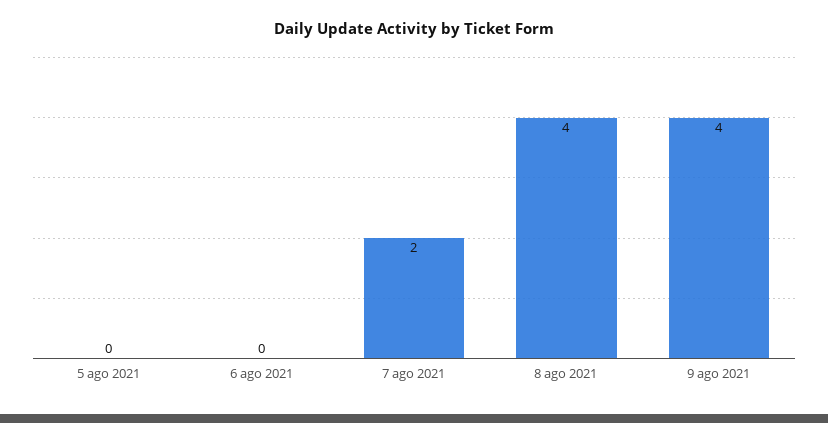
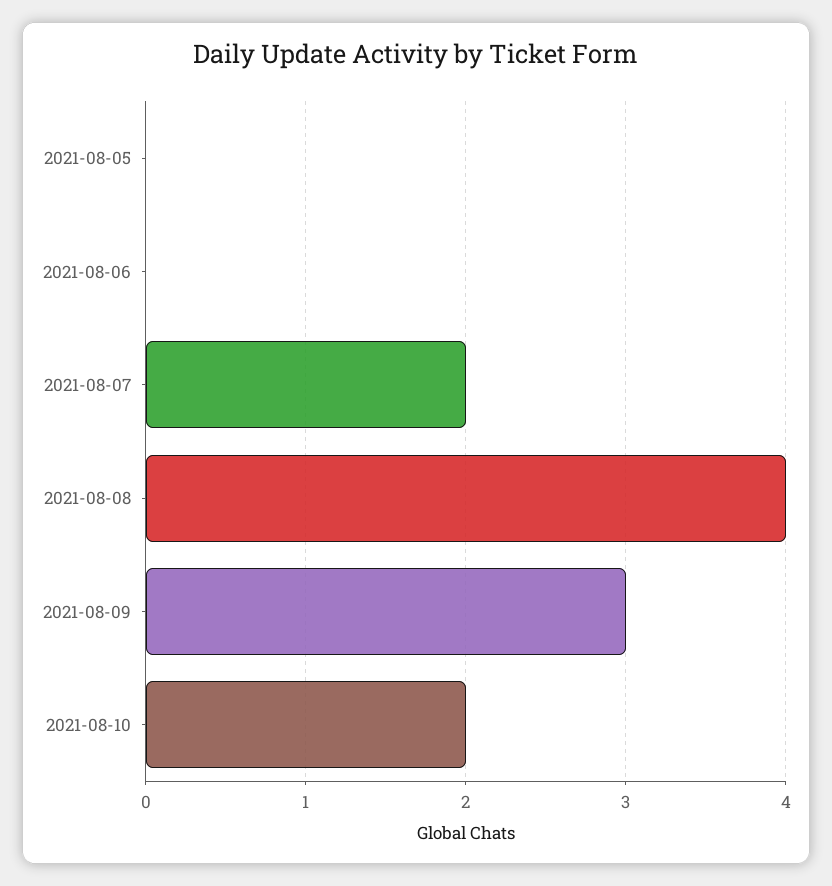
9 ago 2021: 4 -> 3
2021-08-10: none -> 2

